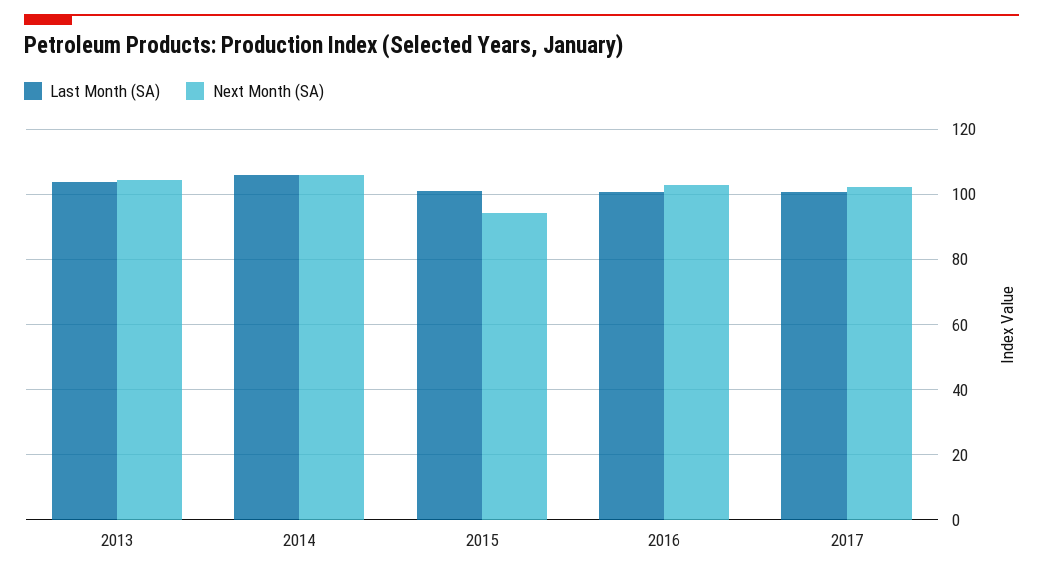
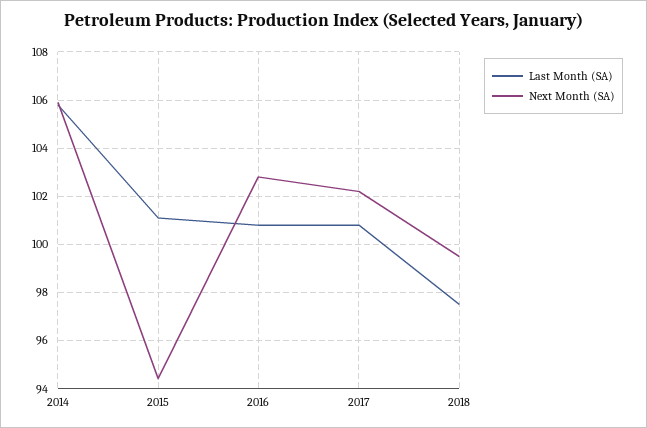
Last Month (SA), 2013: 104 -> none
Next Month (SA), 2013: 104 -> none
Last Month (SA), 2018: none -> 97.5
Next Month (SA), 2018: none -> 99.5

